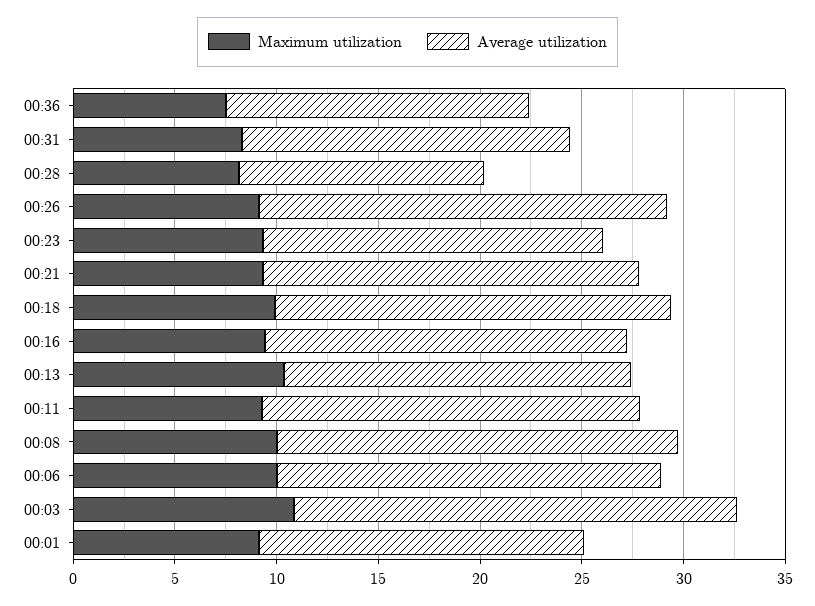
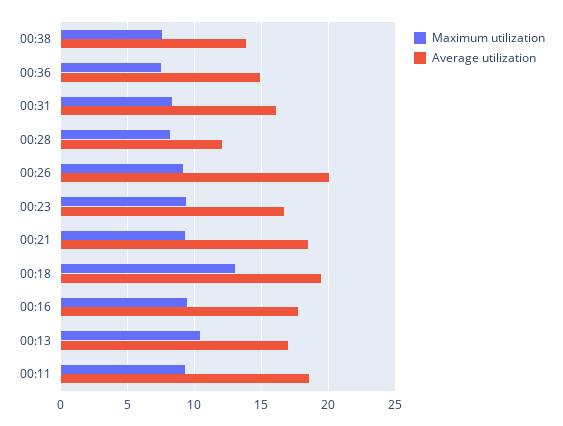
Maximum utilization, 00:18: 10 -> 13
Maximum utilization, 00:08: 10 -> none
Average utilization, 00:08: 20 -> none
Maximum utilization, 00:06: 10 -> none
Average utilization, 00:06: 19 -> none
Maximum utilization, 00:03: 11 -> none
Average utilization, 00:03: 22 -> none
Maximum utilization, 00:01: 9 -> none
Average utilization, 00:01: 16 -> none
Maximum utilization, 00:38: none -> 7.5
Average utilization, 00:38: none -> 14

